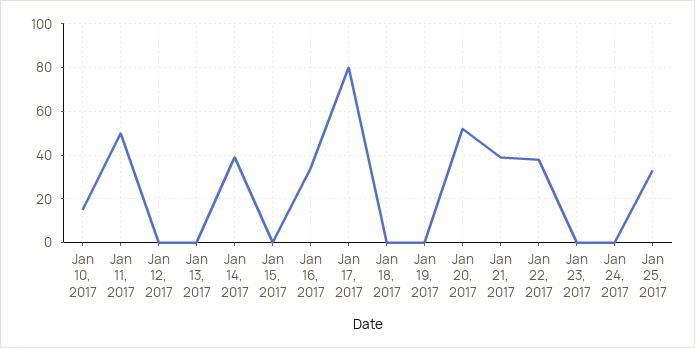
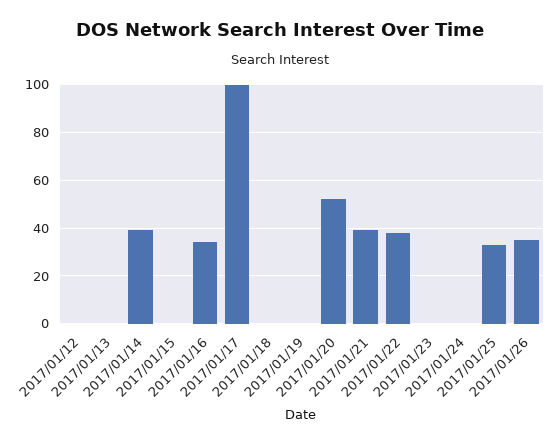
Jan 10, 2017: 15 -> none
Jan 11, 2017: 50 -> none
Jan 17, 2017: 80 -> 100
2017/01/26: none -> 35

